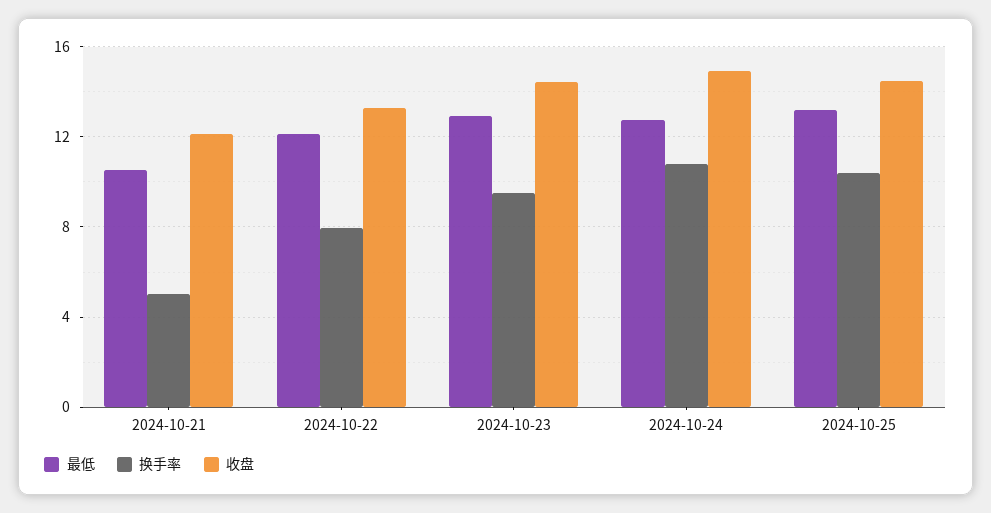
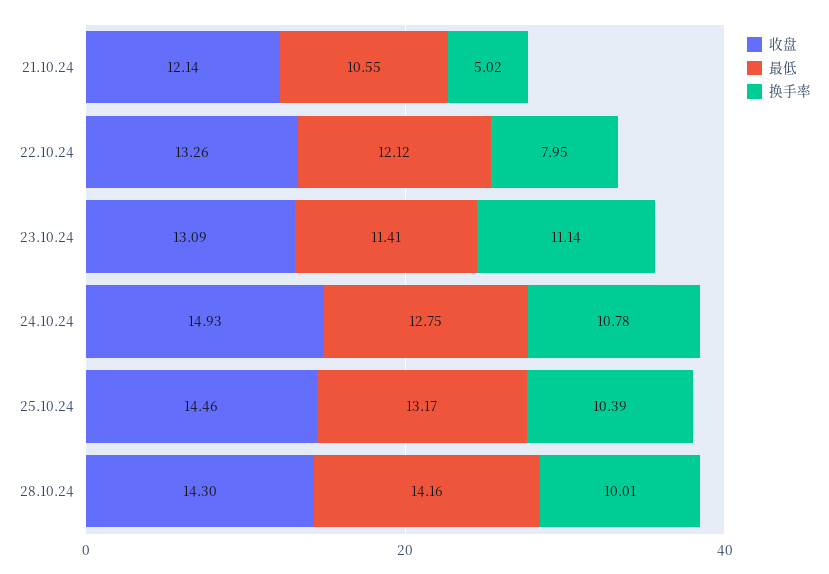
最低, 2024-10-23: 13 -> 11.41
换手率, 2024-10-23: 9.5 -> 11.14
收盘, 2024-10-23: 14.5 -> 13.09
收盘, 28.10.24: none -> 14.3
最低, 28.10.24: none -> 14.16
换手率, 28.10.24: none -> 10.01

